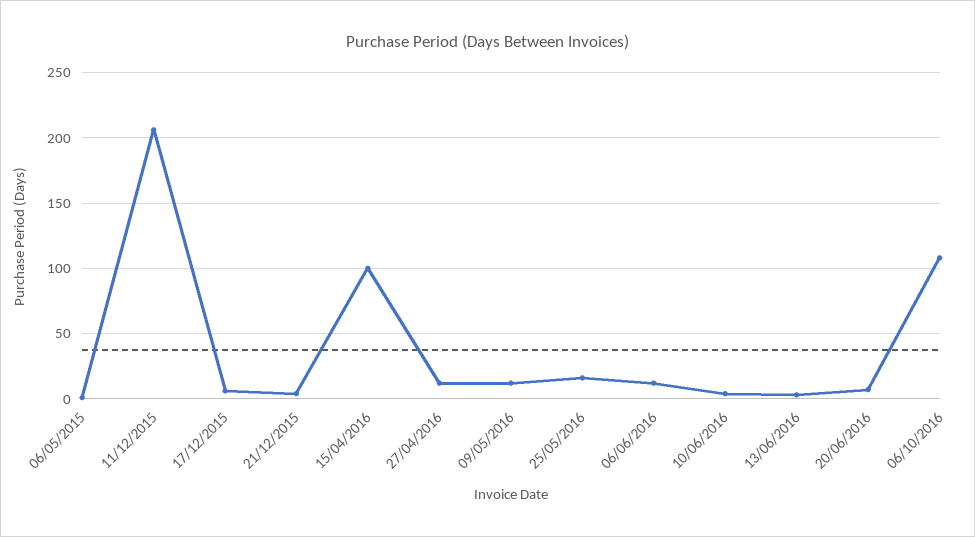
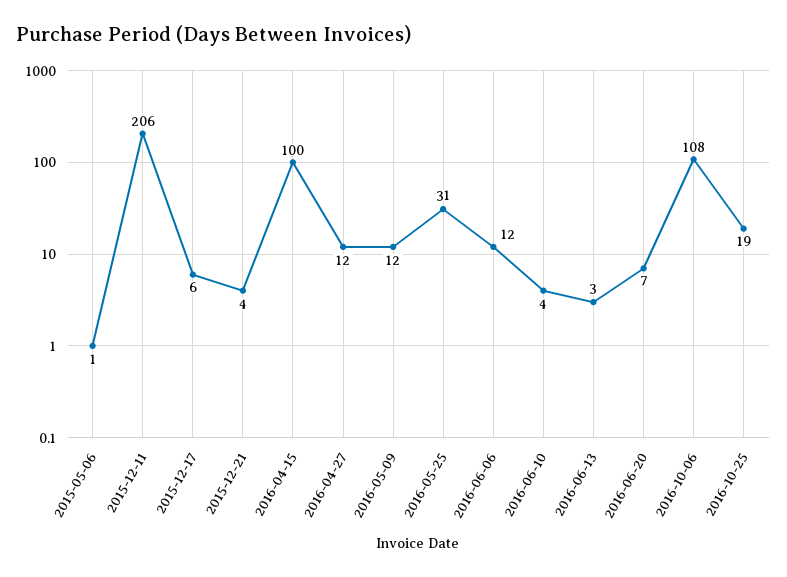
25/05/2016: 15 -> 31
2016-10-25: none -> 19

